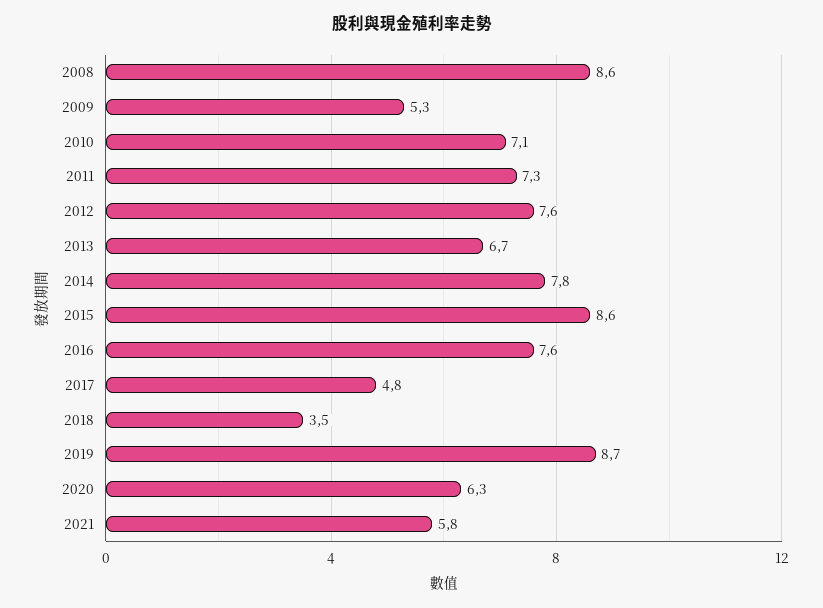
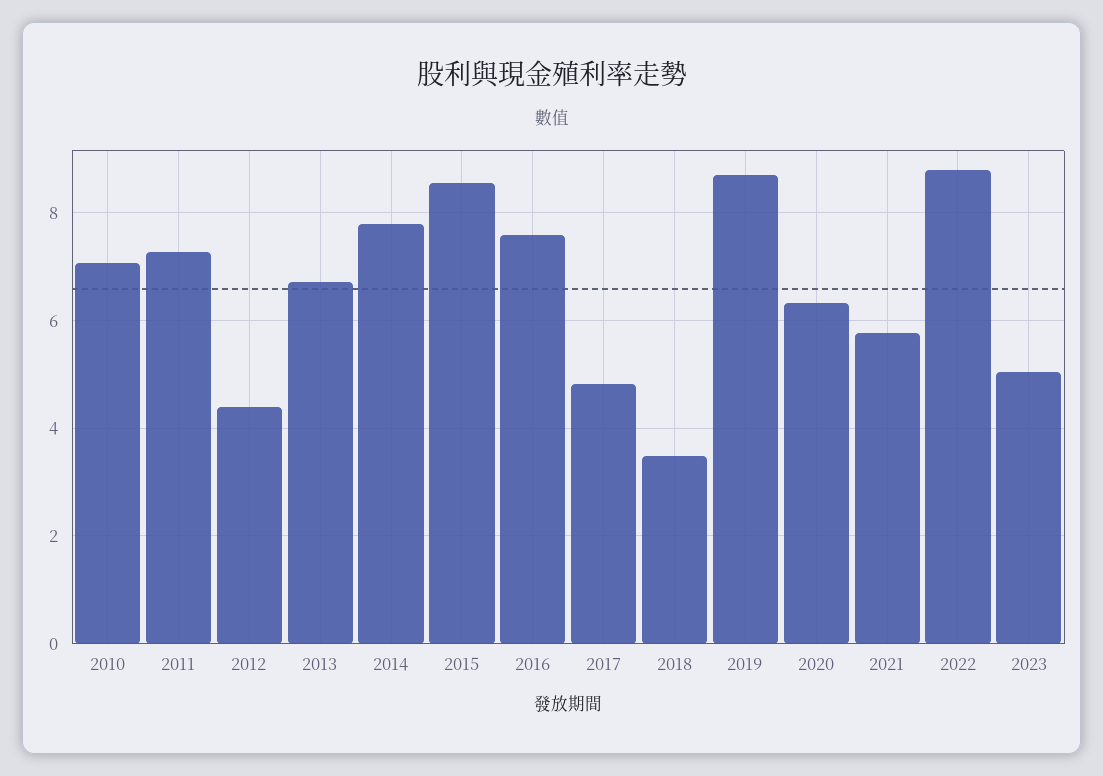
2008: 8.6 -> none
2009: 5.3 -> none
2012: 7.6 -> 4.4
2022: none -> 8.8
2023: none -> 5

